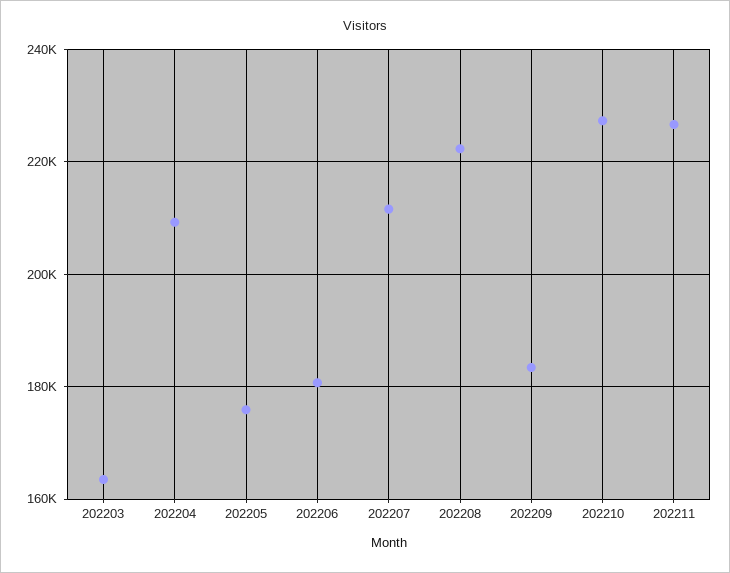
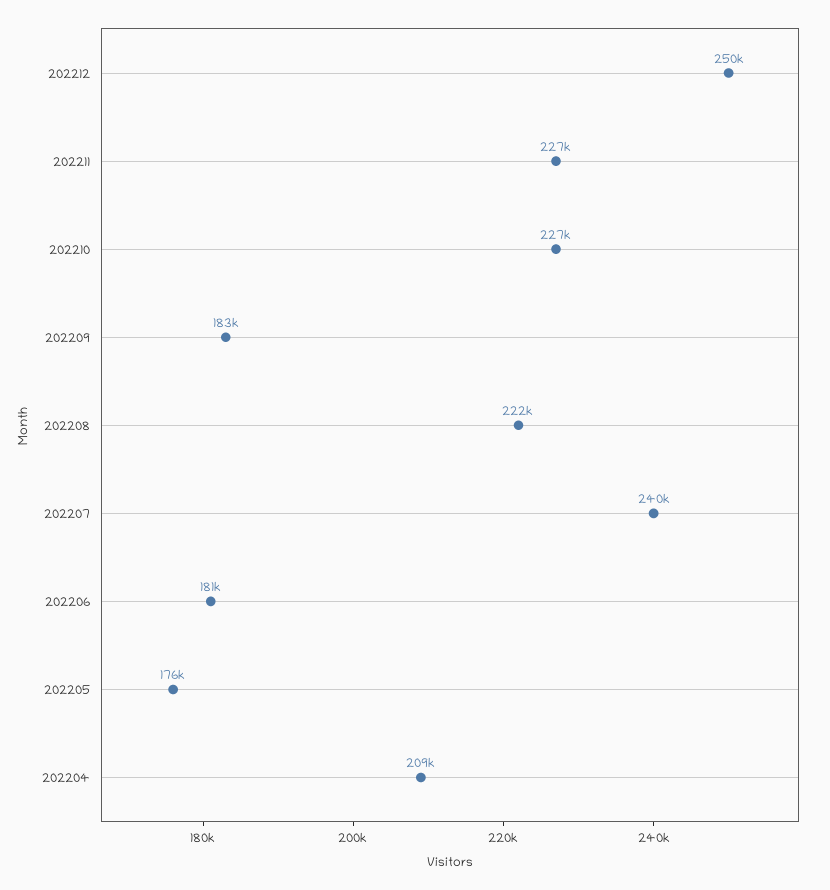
202203: 164000 -> none
202207: 212000 -> 240000
202212: none -> 250000

